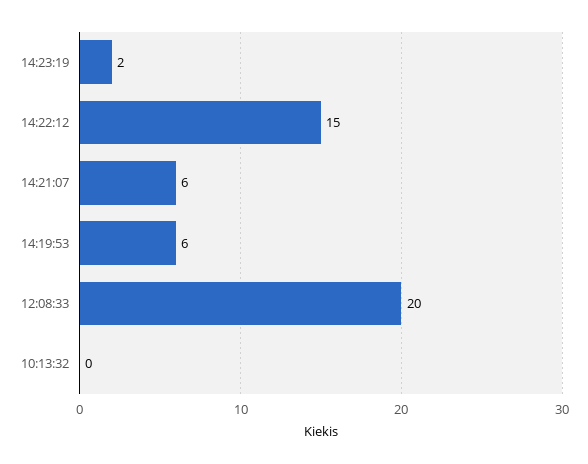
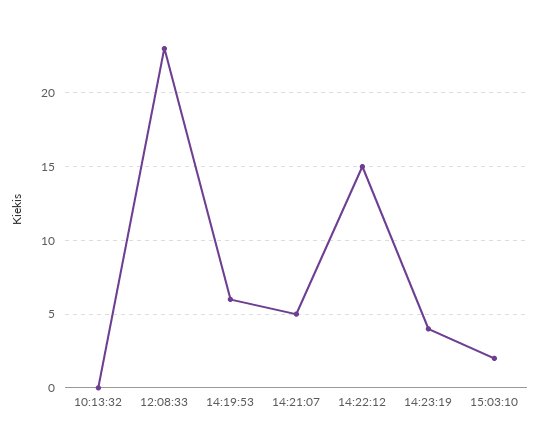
14:23:19: 2 -> 4
14:21:07: 6 -> 5
12:08:33: 20 -> 23
15:03:10: none -> 2

